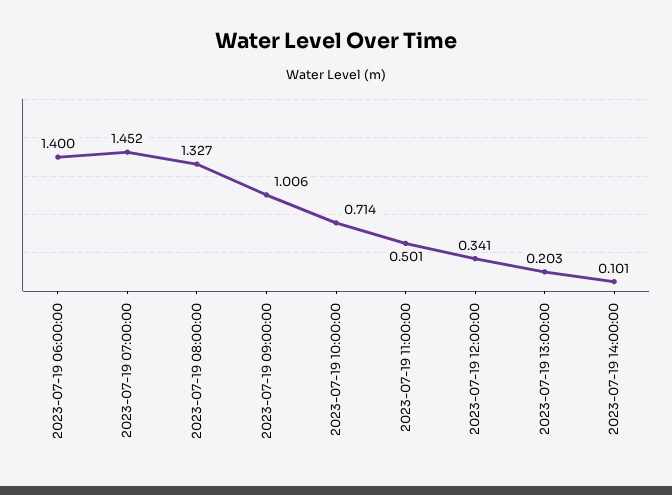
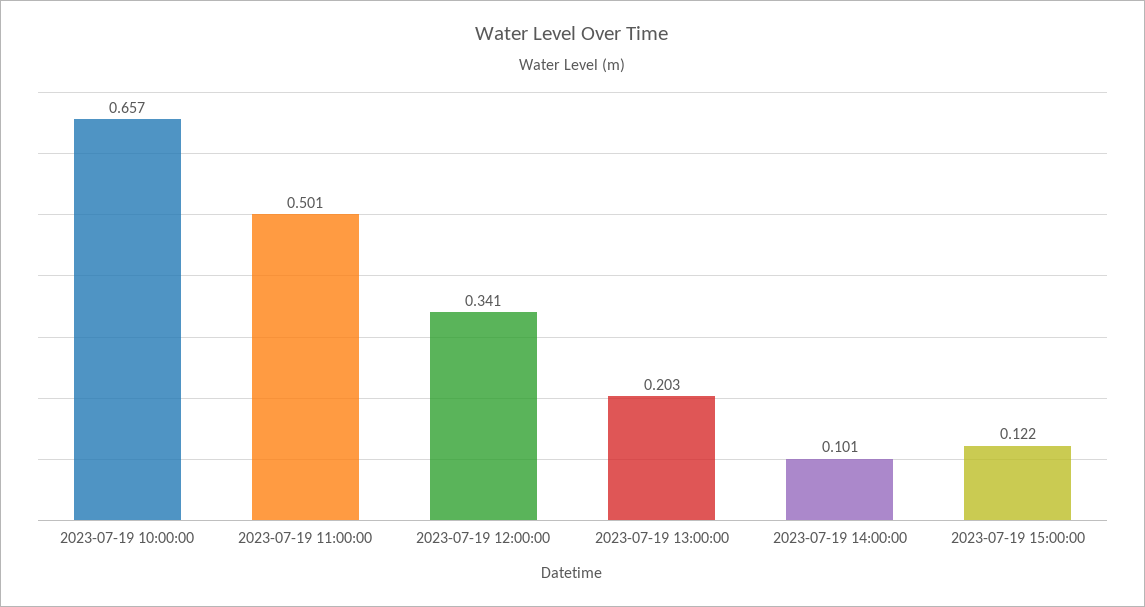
2023-07-19 06:00:00: 1.4 -> none
2023-07-19 07:00:00: 1.452 -> none
2023-07-19 08:00:00: 1.327 -> none
2023-07-19 09:00:00: 1.006 -> none
2023-07-19 10:00:00: 0.714 -> 0.657
2023-07-19 15:00:00: none -> 0.122

